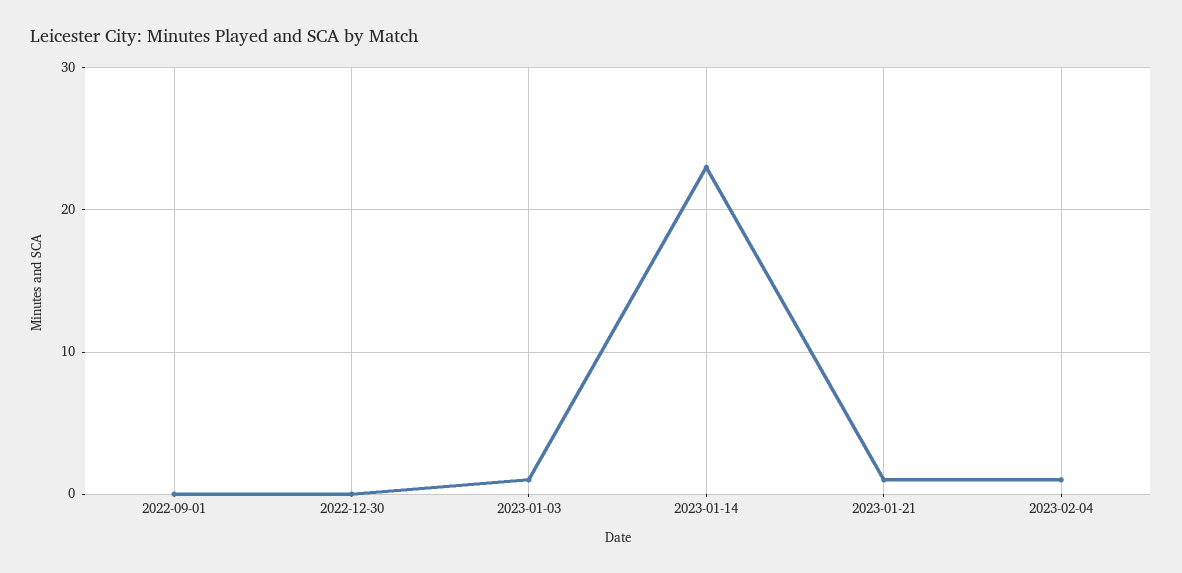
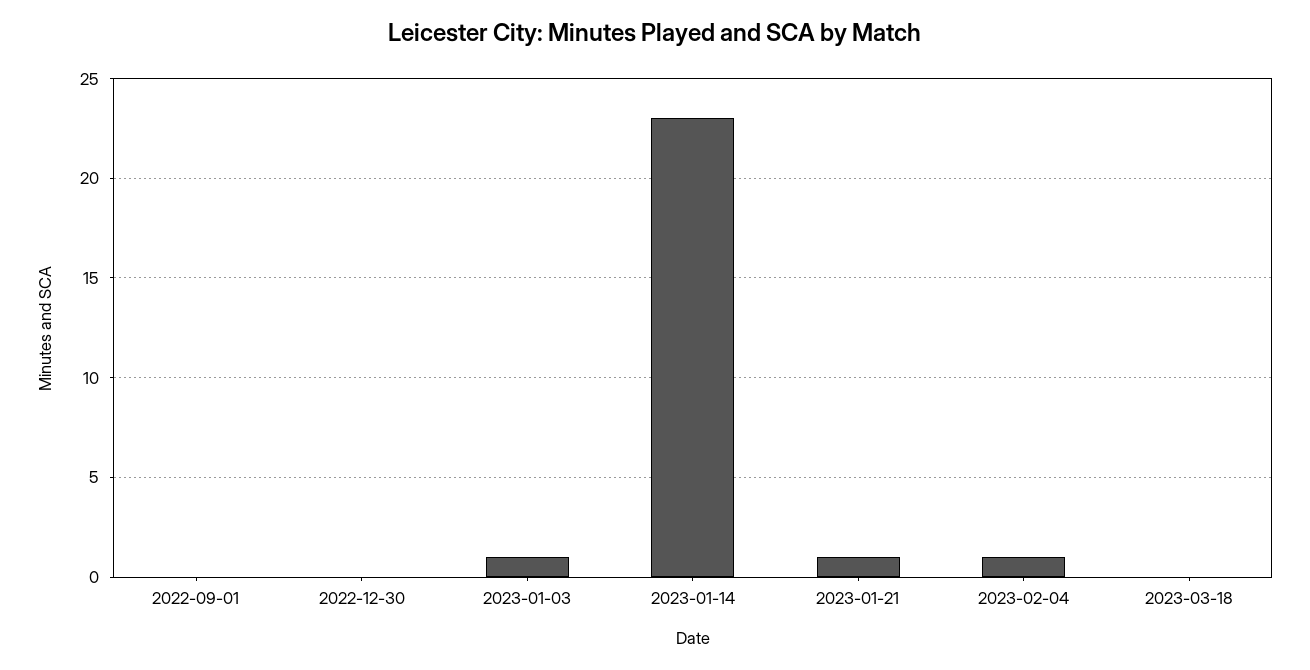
2023-03-18: none -> 0

